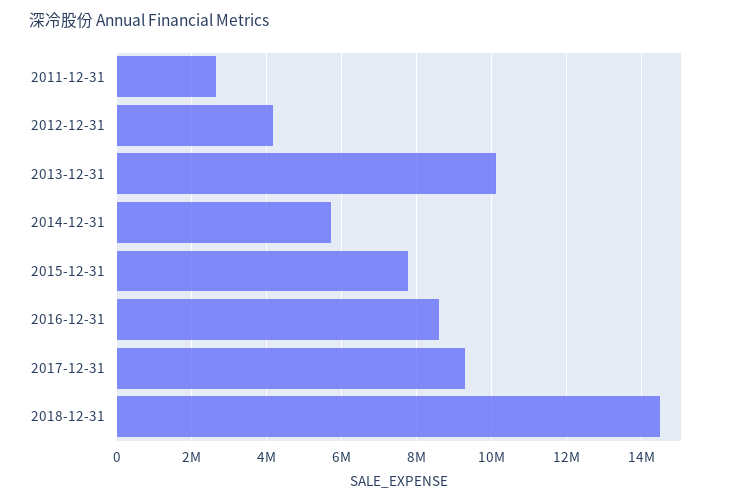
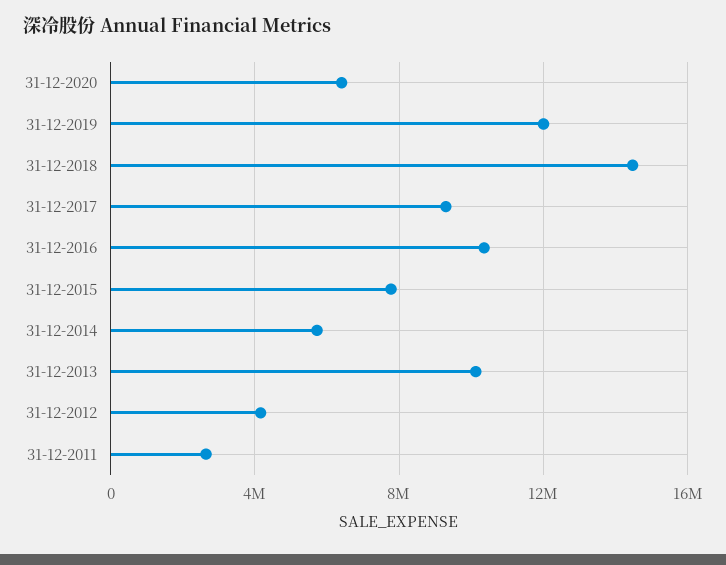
2016-12-31: 8600000 -> 10500000
31-12-2020: none -> 6500000
31-12-2019: none -> 12000000

